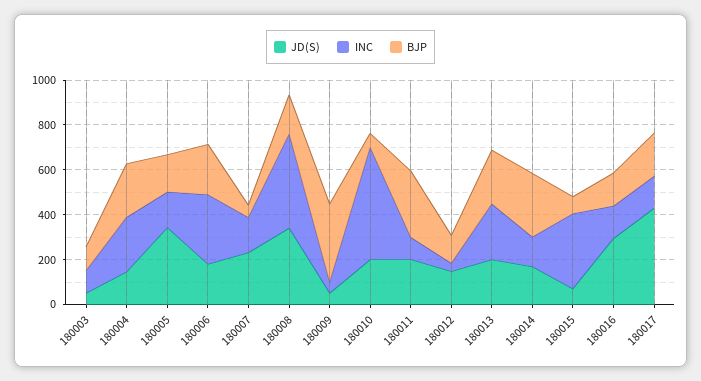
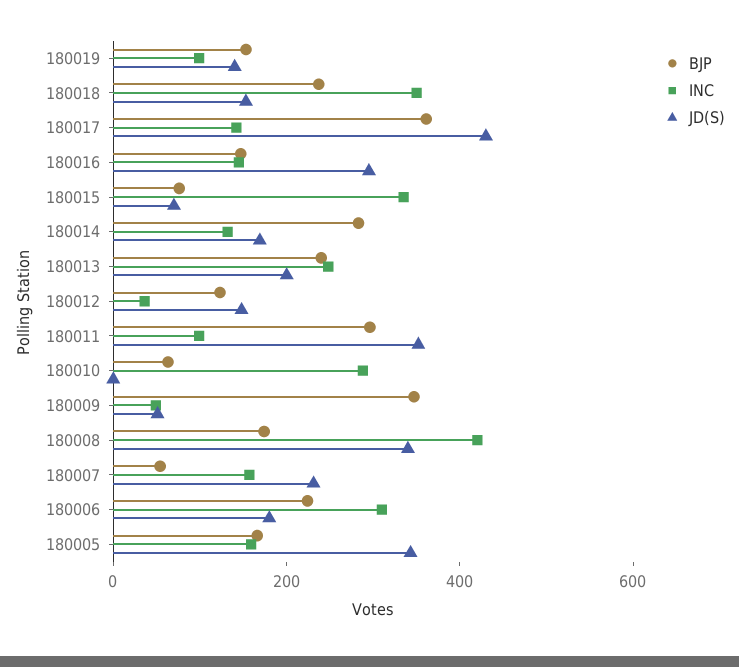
JD(S), 180003: 50 -> none
INC, 180003: 100 -> none
BJP, 180003: 100 -> none
JD(S), 180004: 150 -> none
INC, 180004: 250 -> none
BJP, 180004: 250 -> none
JD(S), 180010: 200 -> 0
INC, 180010: 500 -> 300
JD(S), 180011: 200 -> 350
BJP, 180017: 200 -> 350
BJP, 180019: none -> 150
INC, 180019: none -> 100
JD(S), 180019: none -> 150
BJP, 180018: none -> 250
INC, 180018: none -> 350
JD(S), 180018: none -> 150

